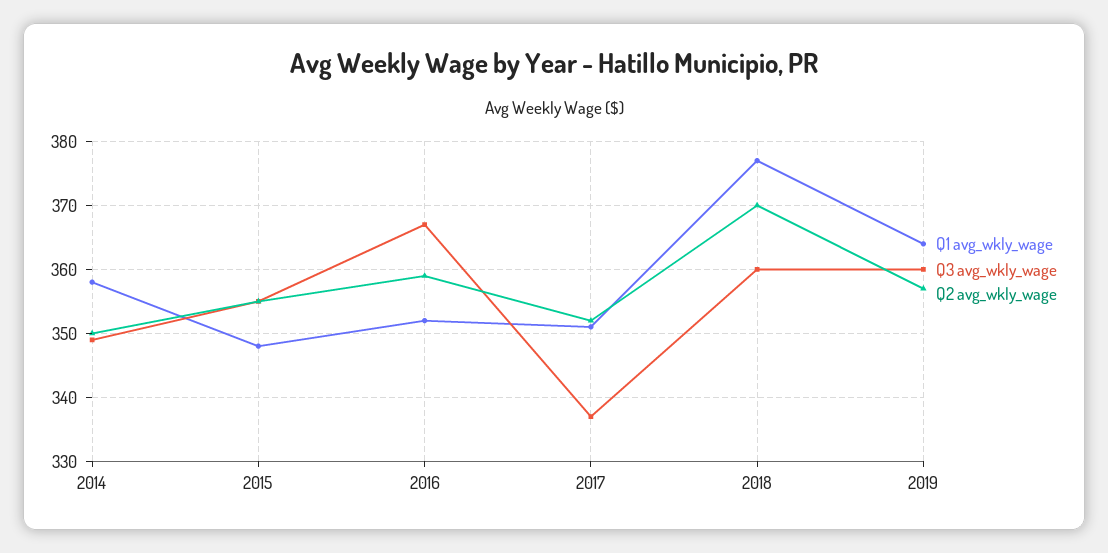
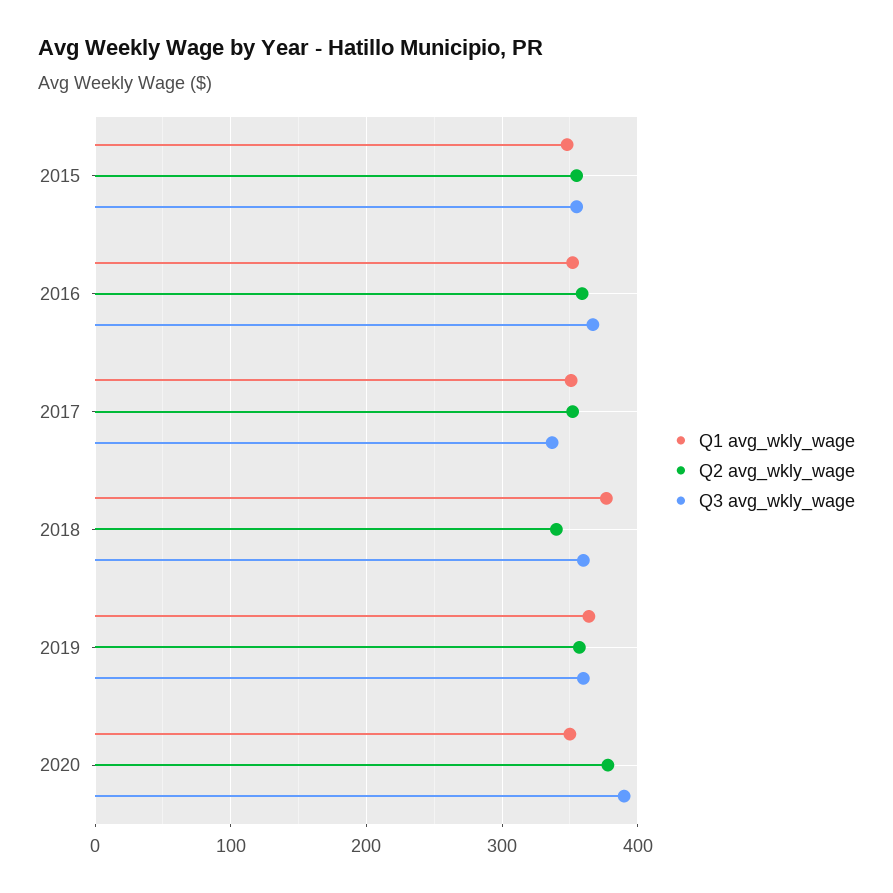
Q1 avg_wkly_wage, 2014: 358 -> none
Q3 avg_wkly_wage, 2014: 349 -> none
Q2 avg_wkly_wage, 2014: 350 -> none
Q2 avg_wkly_wage, 2018: 370 -> 340
Q1 avg_wkly_wage, 2020: none -> 350
Q2 avg_wkly_wage, 2020: none -> 380
Q3 avg_wkly_wage, 2020: none -> 390

